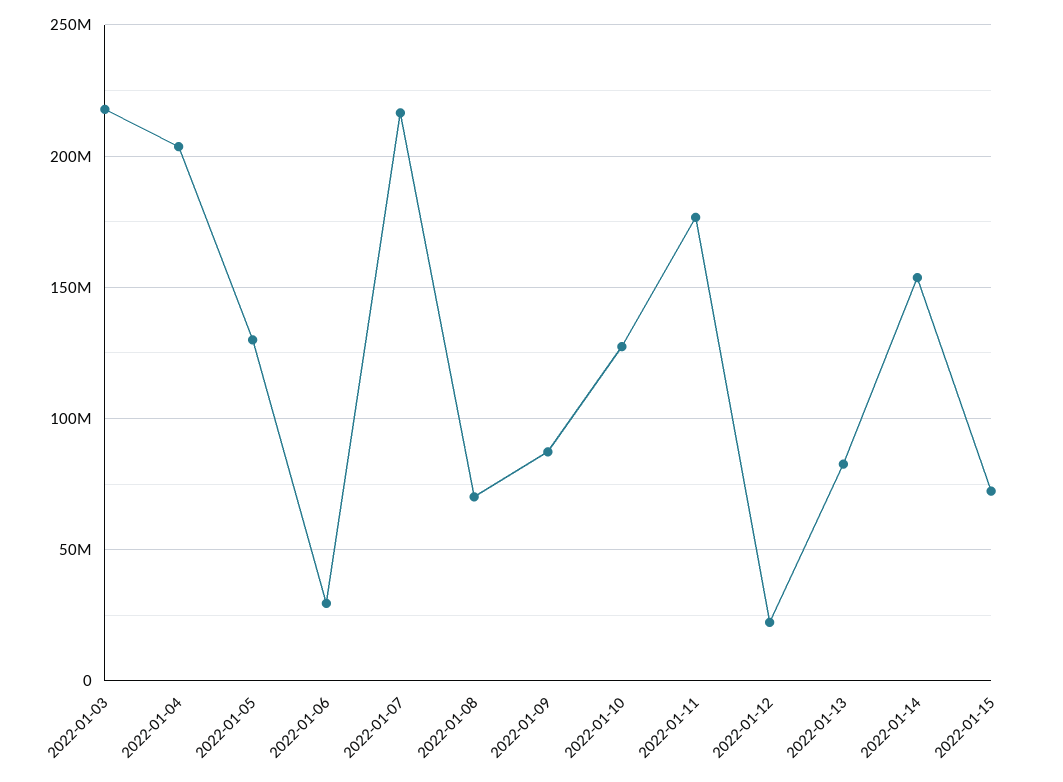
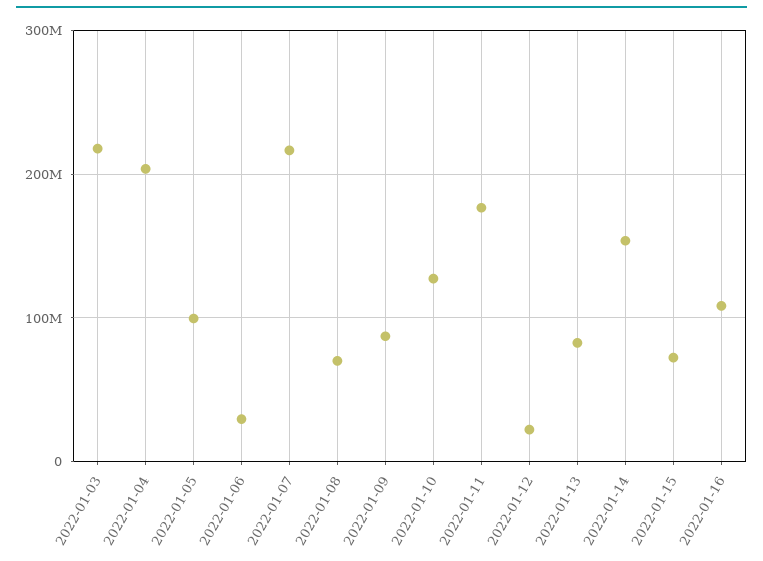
2022-01-05: 130000000 -> 100000000
2022-01-16: none -> 110000000

